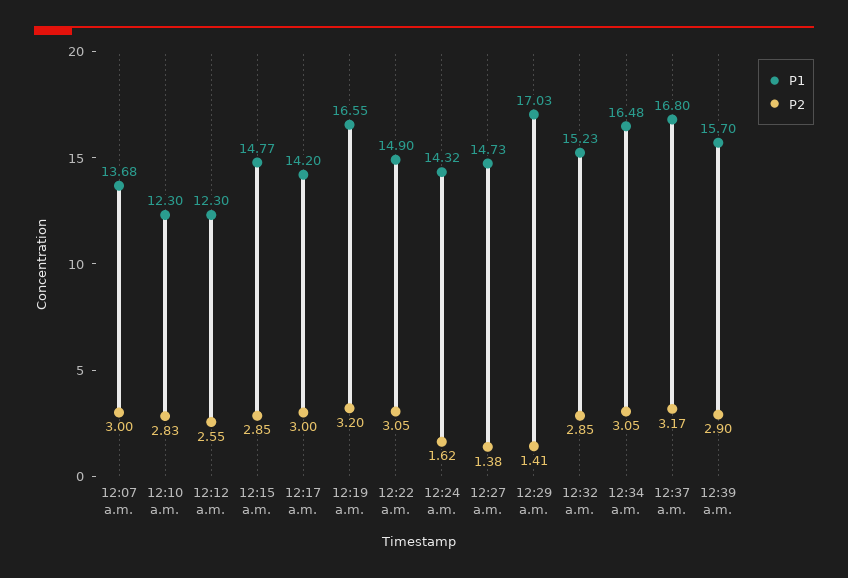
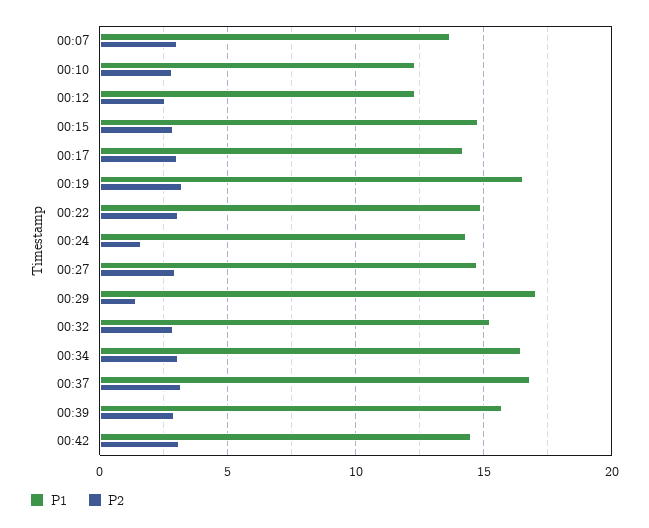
P2, 12:27 a.m.: 1.38 -> 3
P1, 00:42: none -> 14.5
P2, 00:42: none -> 3

